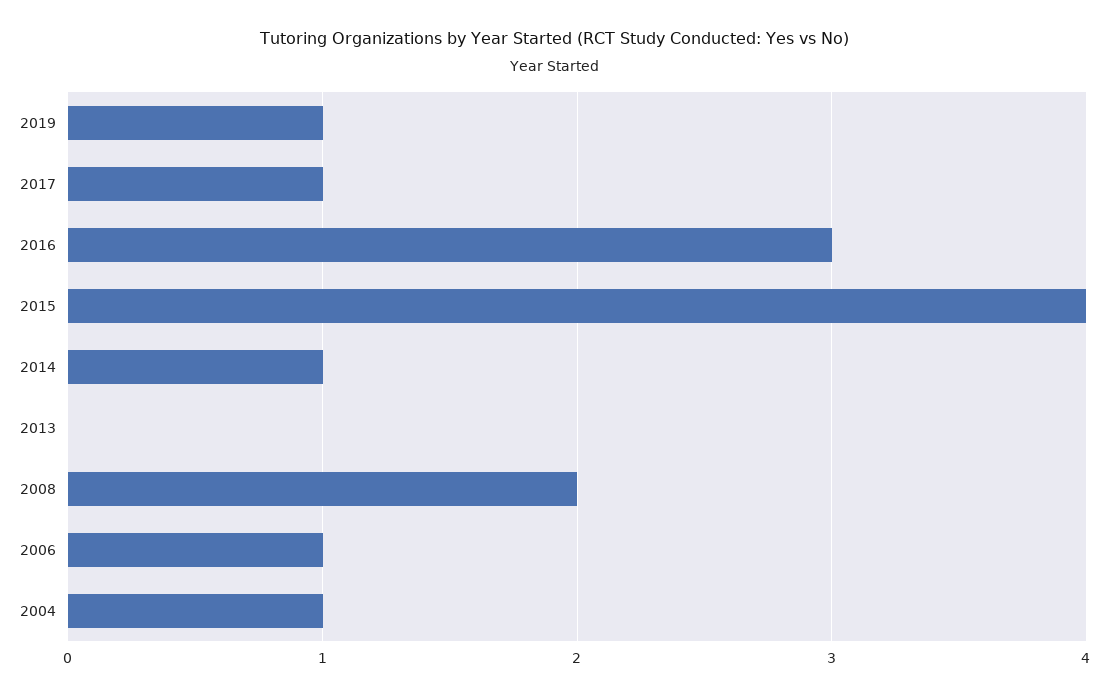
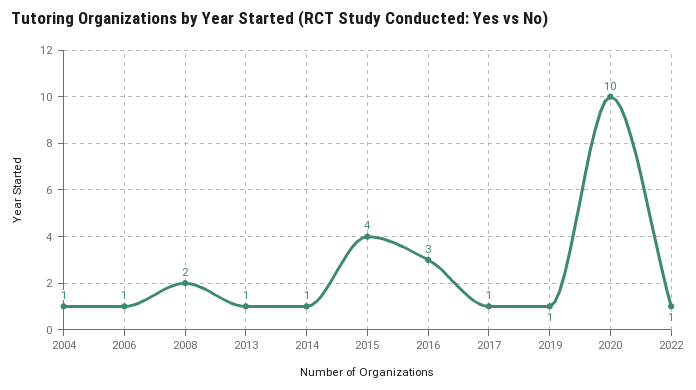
2013: 0 -> 1
2020: none -> 10
2022: none -> 1

